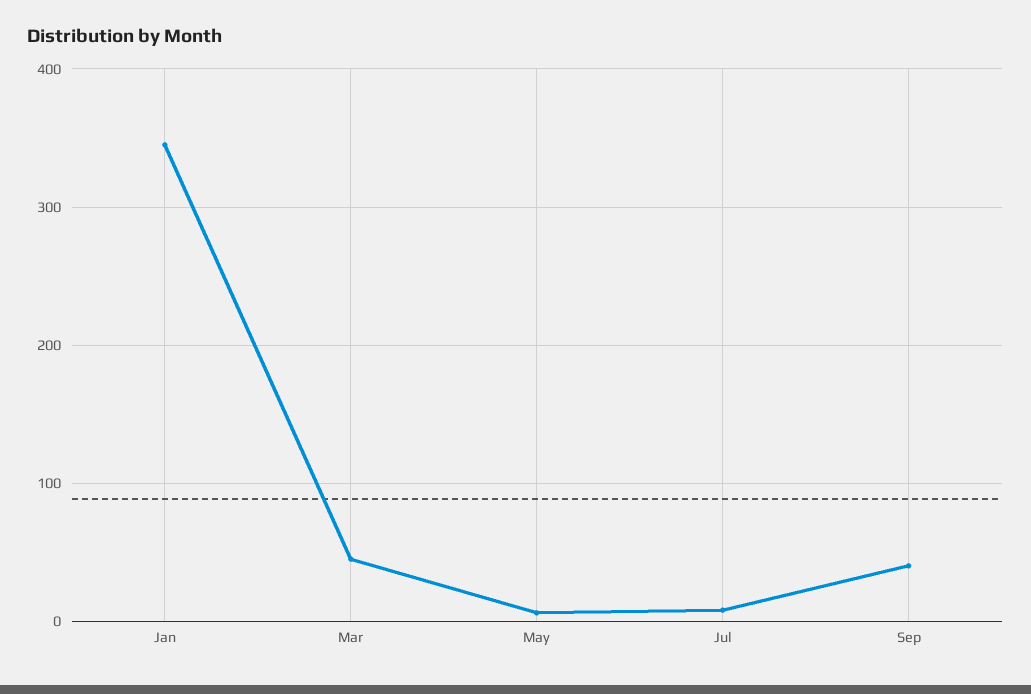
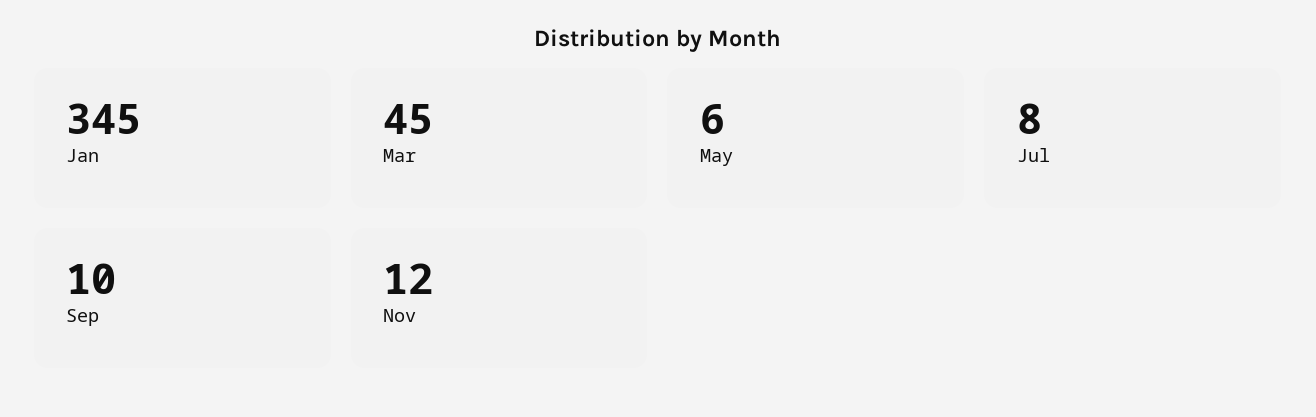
Sep: 40 -> 10
Nov: none -> 12

